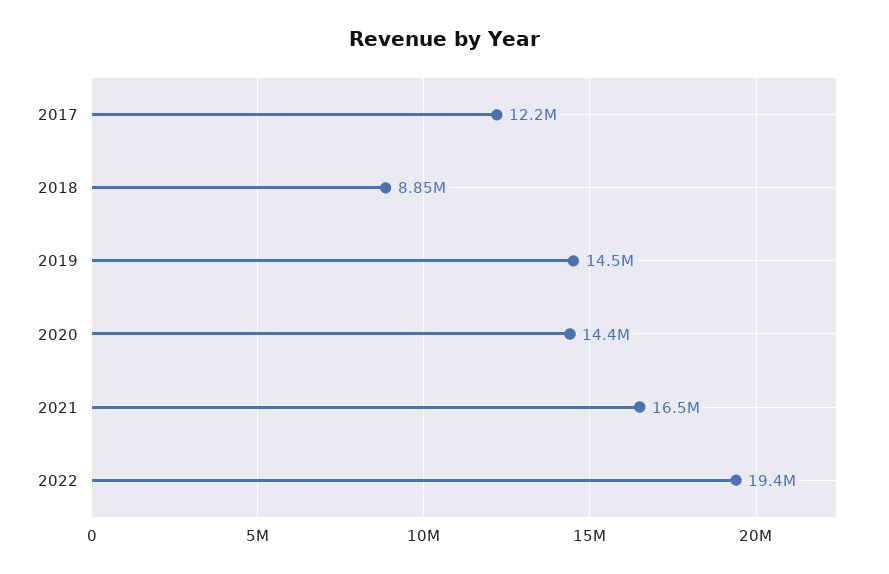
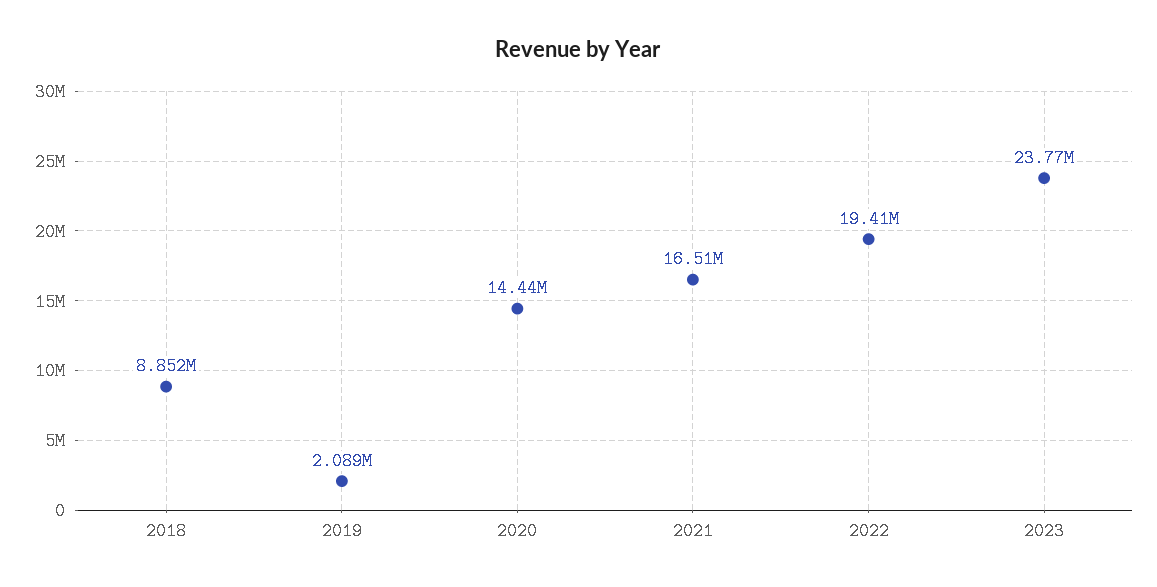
2017: 12200000 -> none
2019: 14500000 -> 2089000
2023: none -> 23770000

